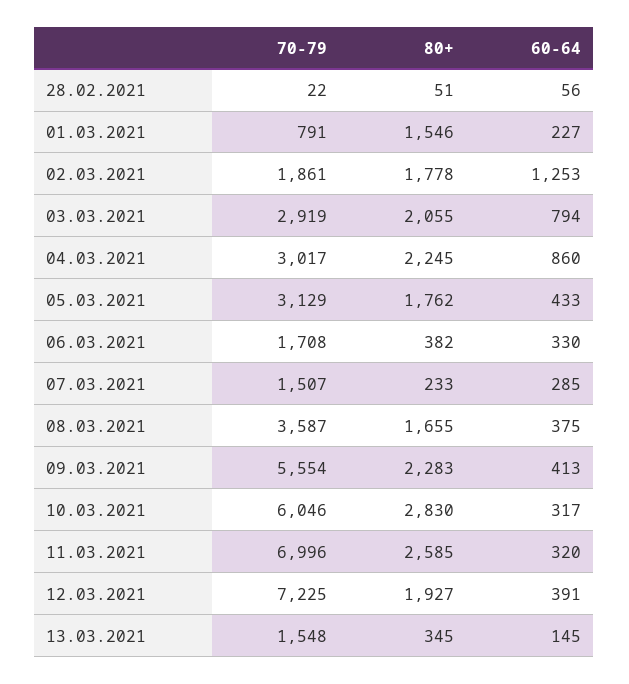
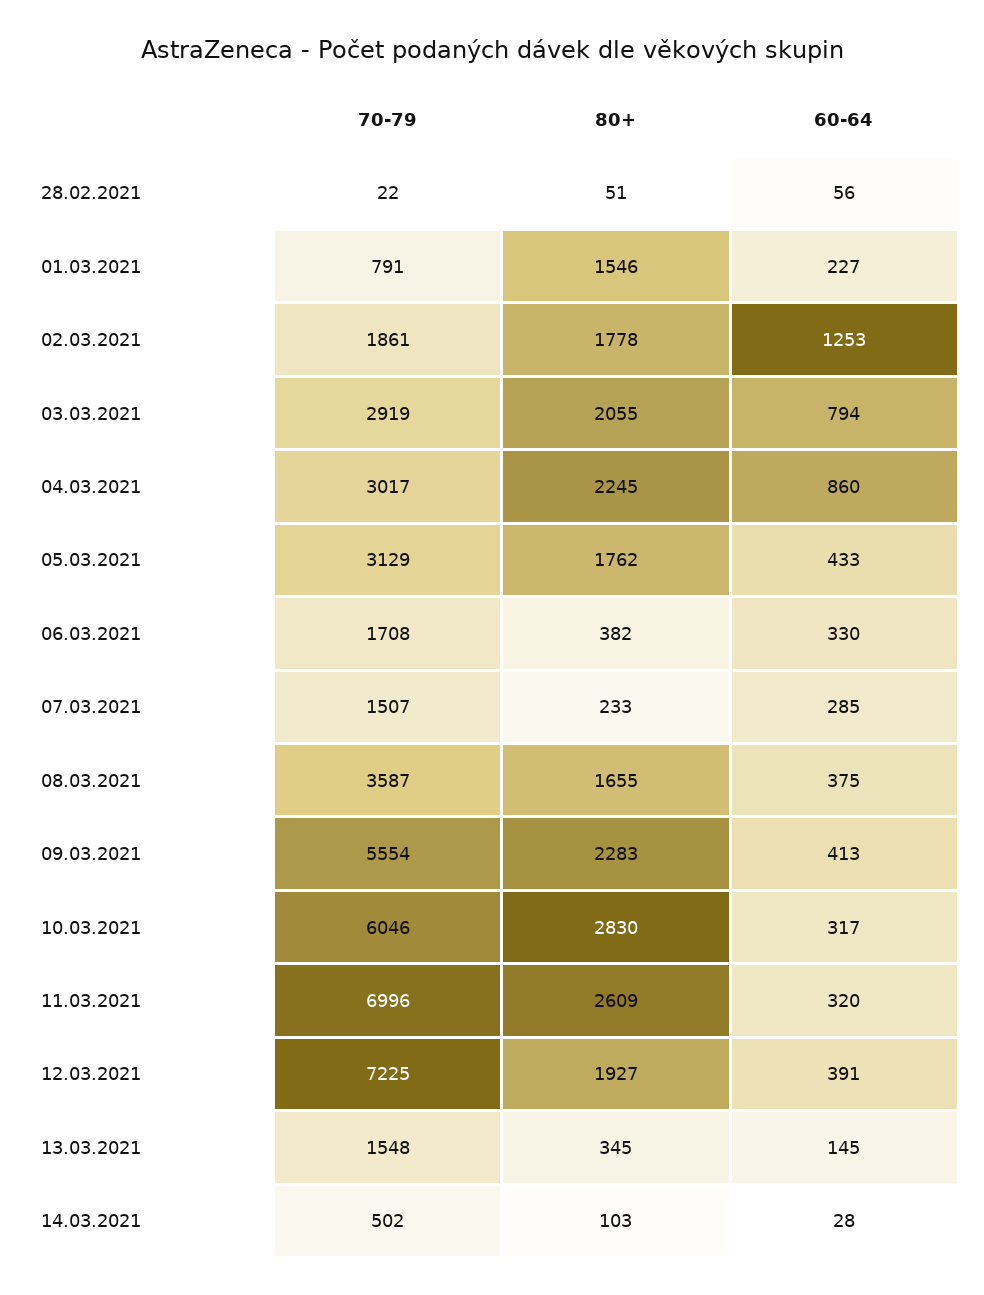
80+, 11.03.2021: 2585 -> 2609
70-79, 14.03.2021: none -> 502
80+, 14.03.2021: none -> 103
60-64, 14.03.2021: none -> 28

